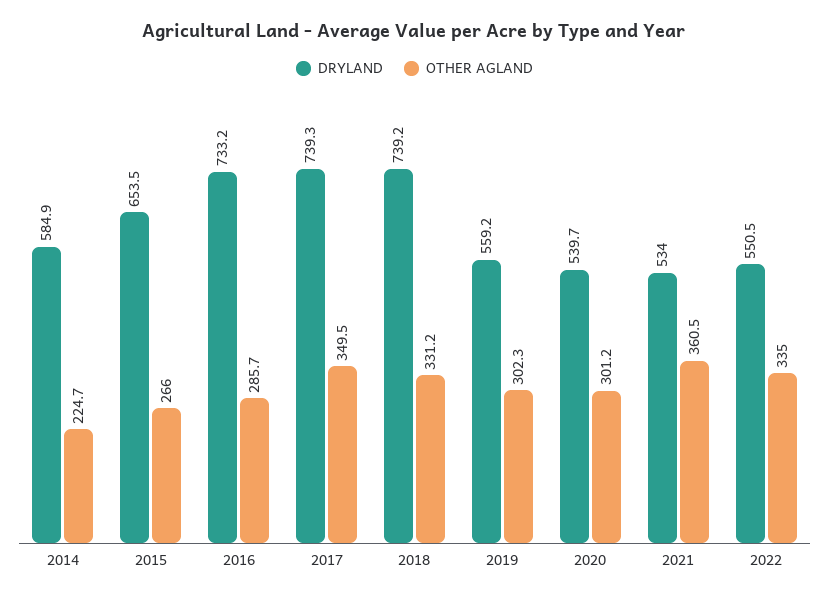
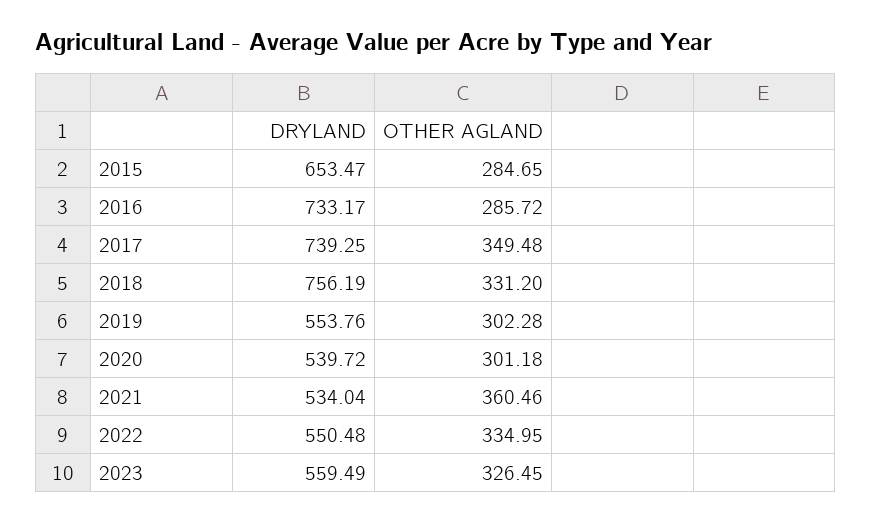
DRYLAND, 2014: 584.9 -> none
OTHER AGLAND, 2014: 224.7 -> none
OTHER AGLAND, 2015: 266 -> 284.65
DRYLAND, 2018: 739.2 -> 756.19
DRYLAND, 2019: 559.2 -> 553.76
DRYLAND, 2023: none -> 559.49
OTHER AGLAND, 2023: none -> 326.45

